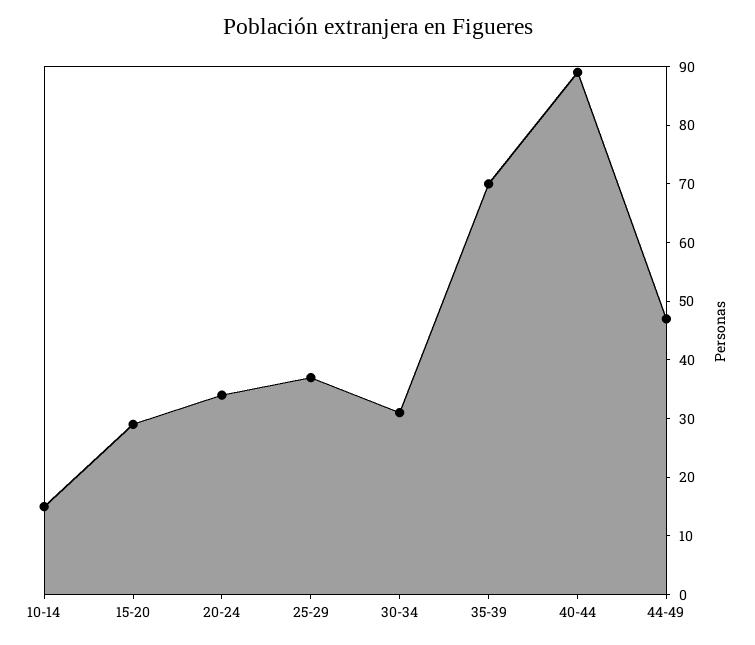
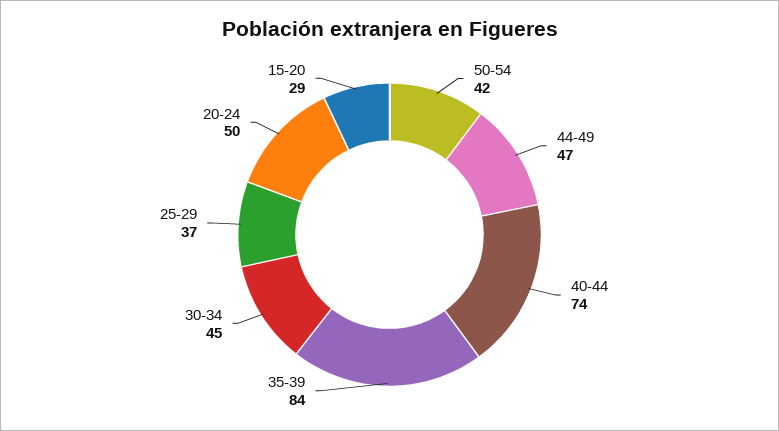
10-14: 15 -> none
20-24: 35 -> 50
30-34: 30 -> 45
35-39: 70 -> 84
40-44: 90 -> 74
50-54: none -> 42

